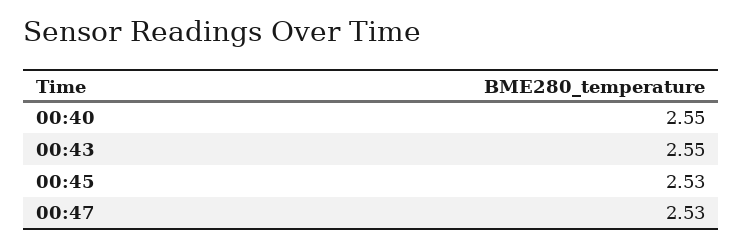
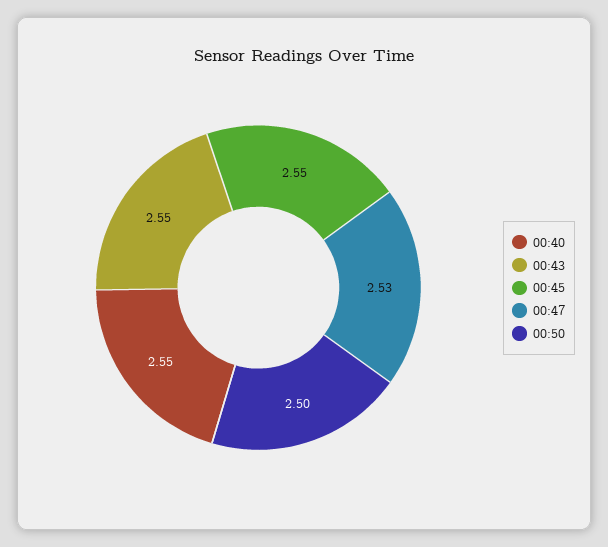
00:45: 2.53 -> 2.55
00:50: none -> 2.5

